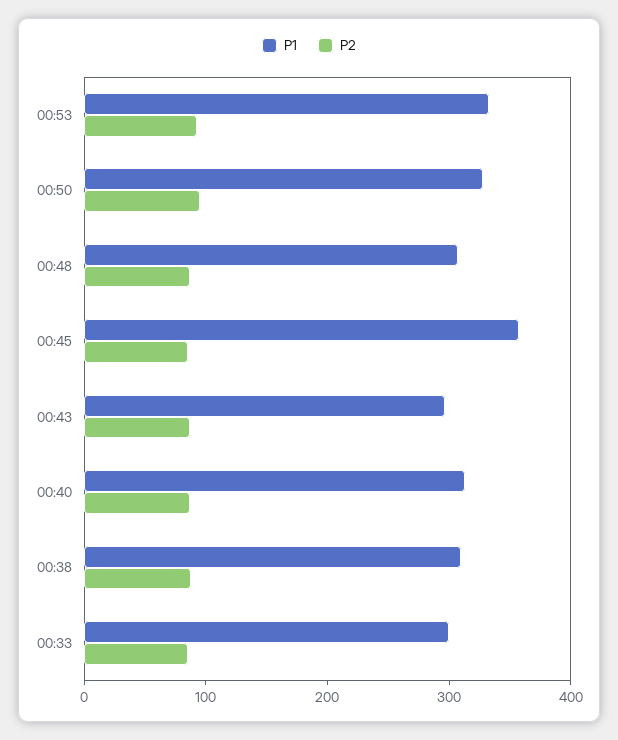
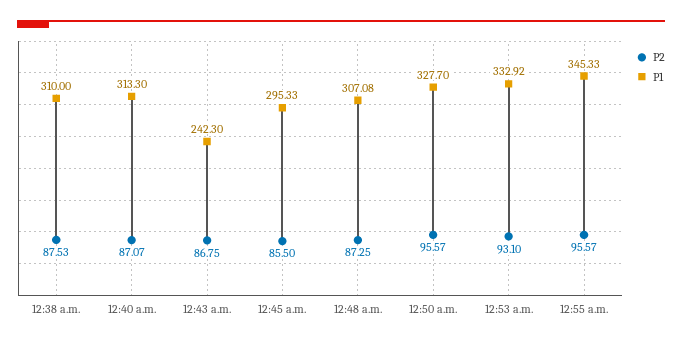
P1, 00:45: 360 -> 295.33
P1, 00:43: 300 -> 242.3
P1, 00:33: 300 -> none
P2, 00:33: 80 -> none
P2, 12:55 a.m.: none -> 95.57
P1, 12:55 a.m.: none -> 345.33

